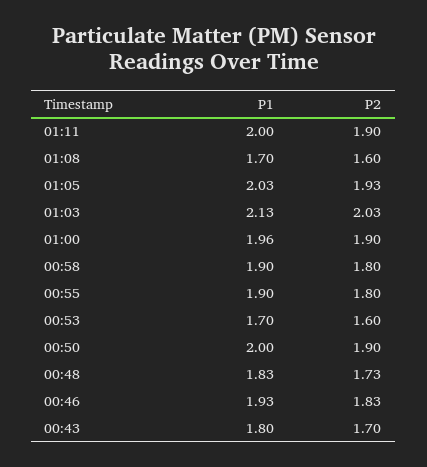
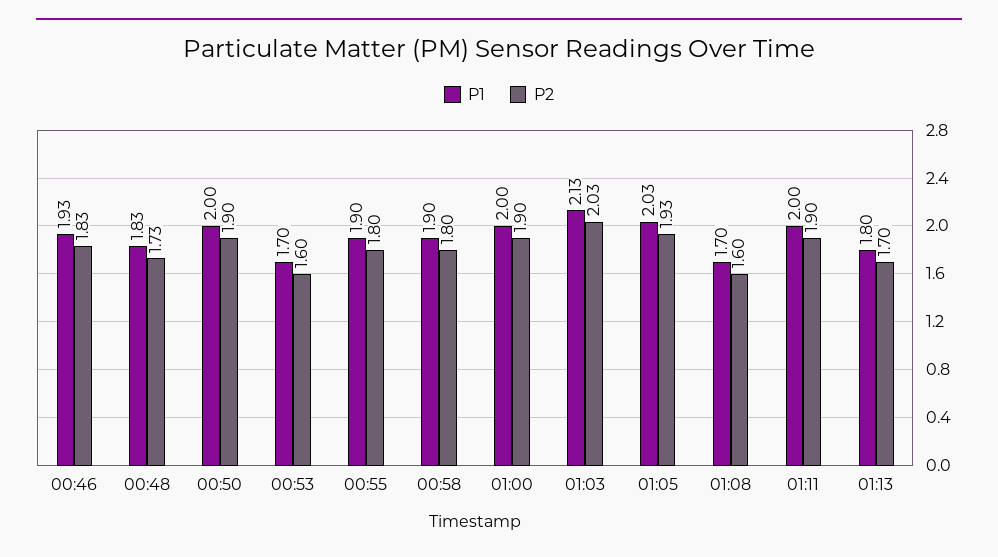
P1, 01:00: 1.96 -> 2
P1, 00:43: 1.8 -> none
P2, 00:43: 1.7 -> none
P1, 01:13: none -> 1.8
P2, 01:13: none -> 1.7

